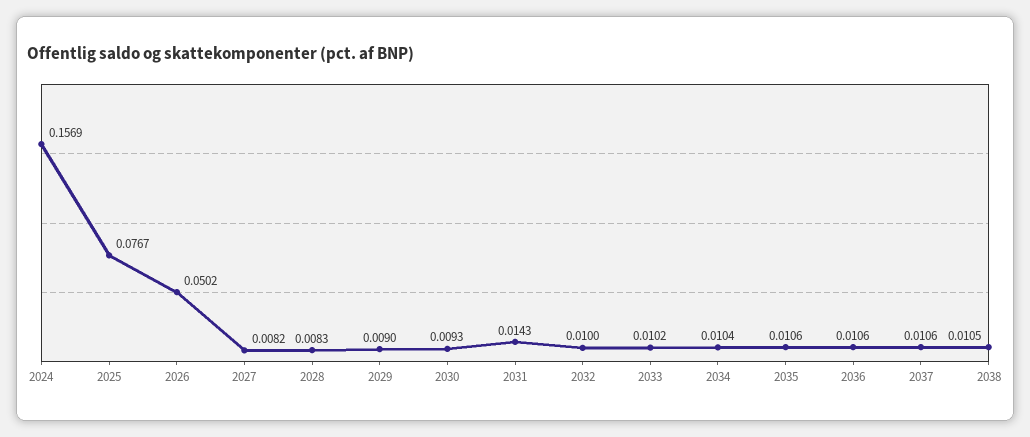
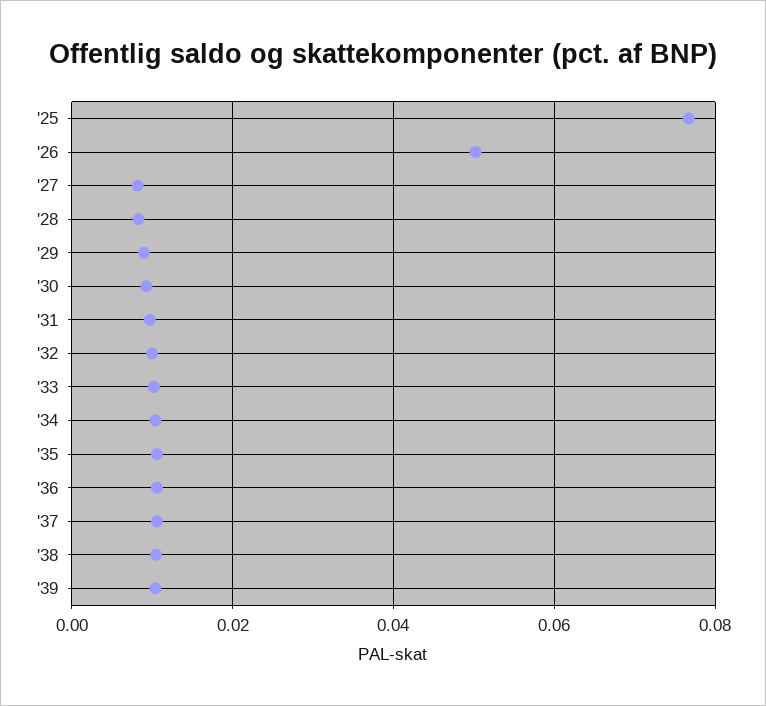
2024: 0.1569 -> none
2031: 0.0143 -> 0.01
'39: none -> 0.01

